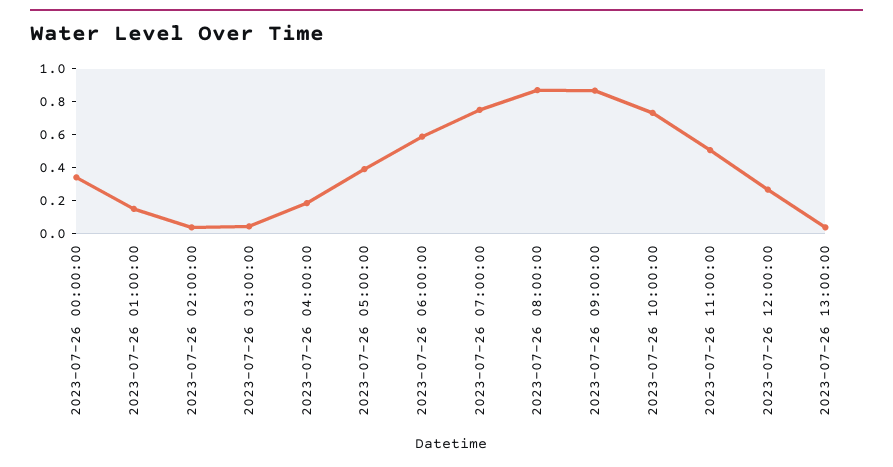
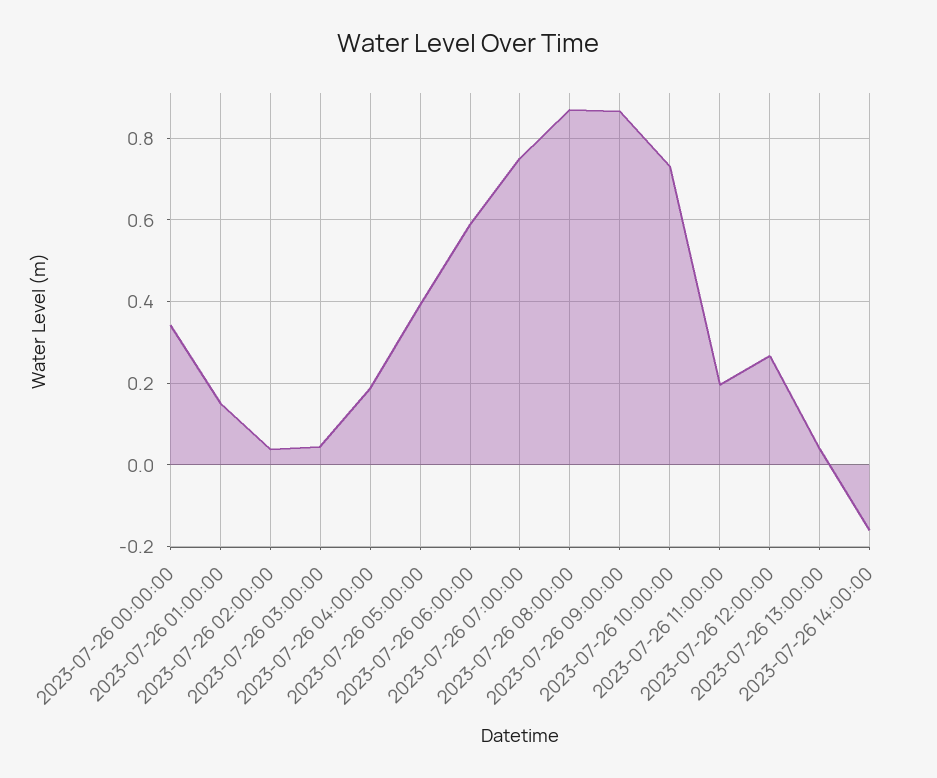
2023-07-26 11:00:00: 0.5 -> 0.2
2023-07-26 14:00:00: none -> -0.16

